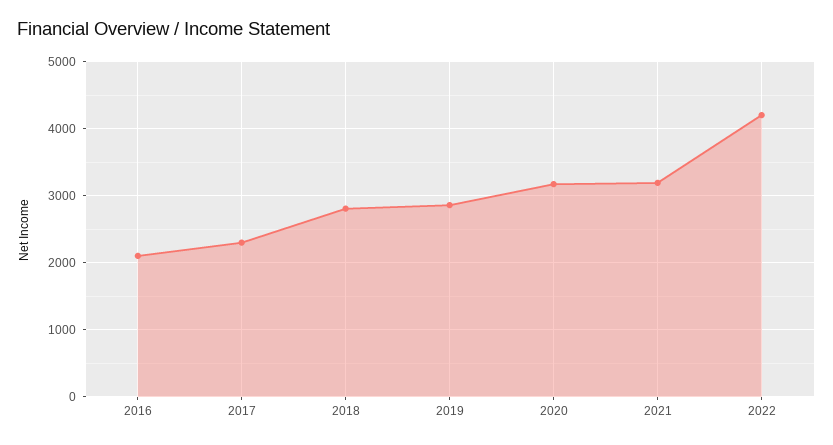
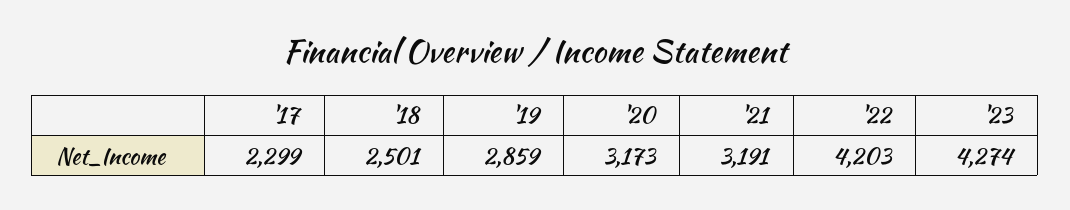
2016: 2100 -> none
2018: 2800 -> 2501
'23: none -> 4274

